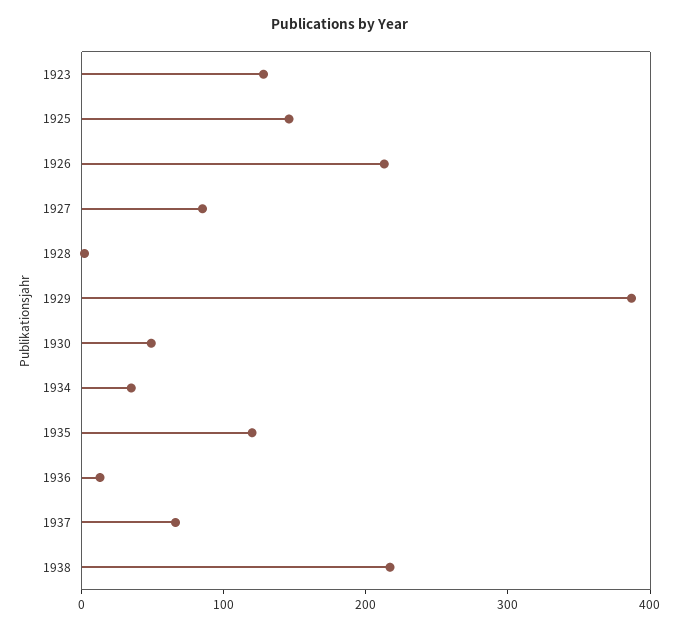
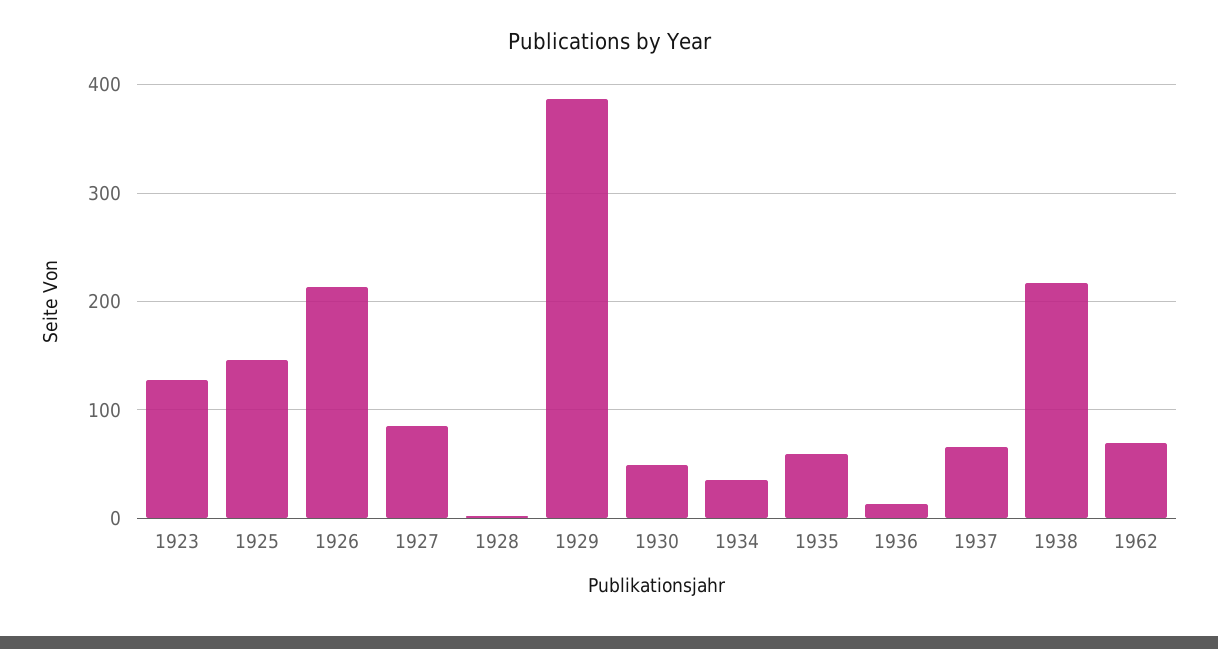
1935: 120 -> 60
1962: none -> 70

